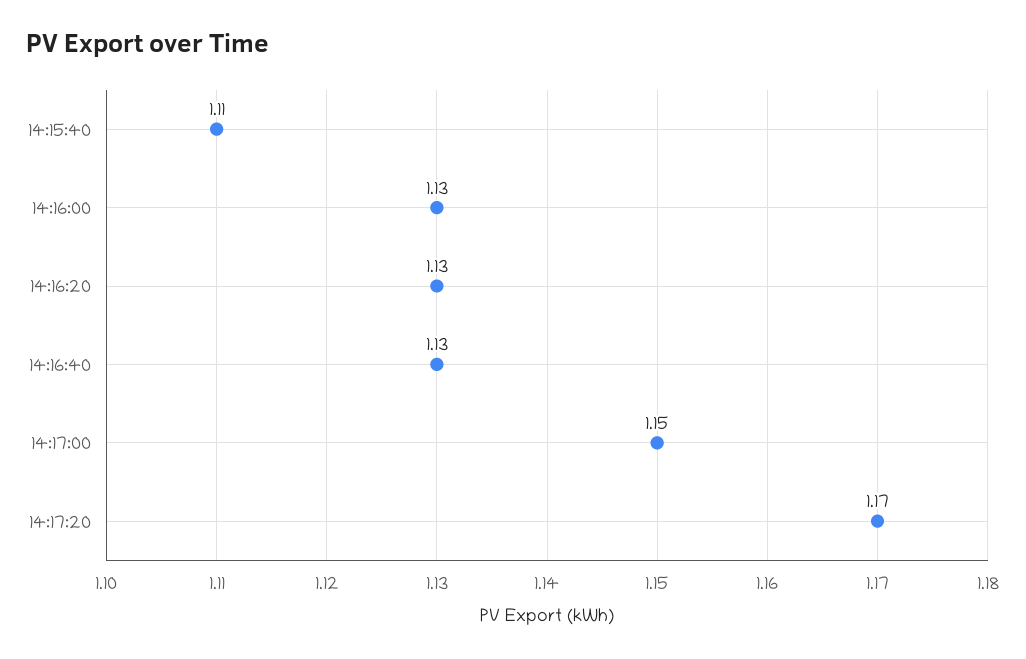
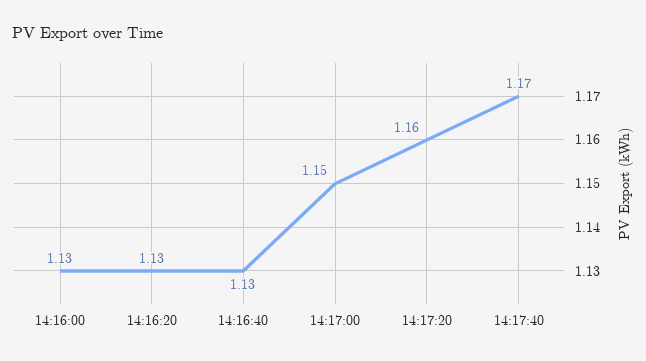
14:15:40: 1.11 -> none
14:17:20: 1.17 -> 1.16
14:17:40: none -> 1.17

